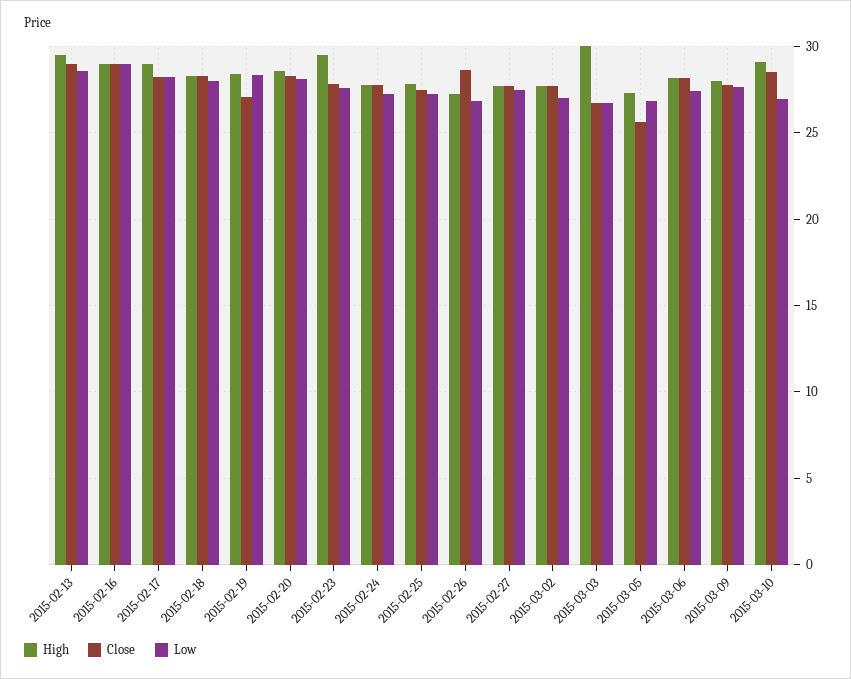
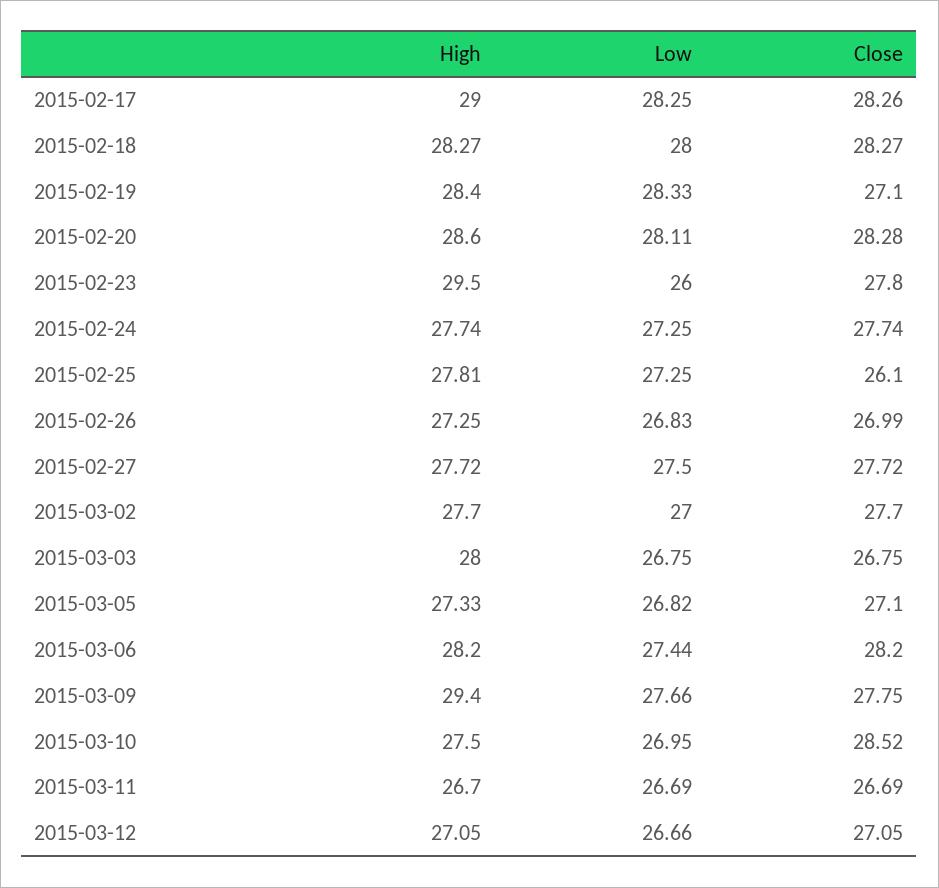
High, 2015-02-13: 29.5 -> none
Close, 2015-02-13: 29 -> none
Low, 2015-02-13: 28.5 -> none
High, 2015-02-16: 29 -> none
Close, 2015-02-16: 29 -> none
Low, 2015-02-16: 29 -> none
Low, 2015-02-23: 27.5 -> 26
Close, 2015-02-25: 27.5 -> 26.1
Close, 2015-02-26: 28.5 -> 26.99
High, 2015-03-03: 30 -> 28
Close, 2015-03-05: 25.5 -> 27.1
High, 2015-03-09: 28 -> 29.4
High, 2015-03-10: 29 -> 27.5
High, 2015-03-11: none -> 26.7
Low, 2015-03-11: none -> 26.69
Close, 2015-03-11: none -> 26.69
High, 2015-03-12: none -> 27.05
Low, 2015-03-12: none -> 26.66
Close, 2015-03-12: none -> 27.05

